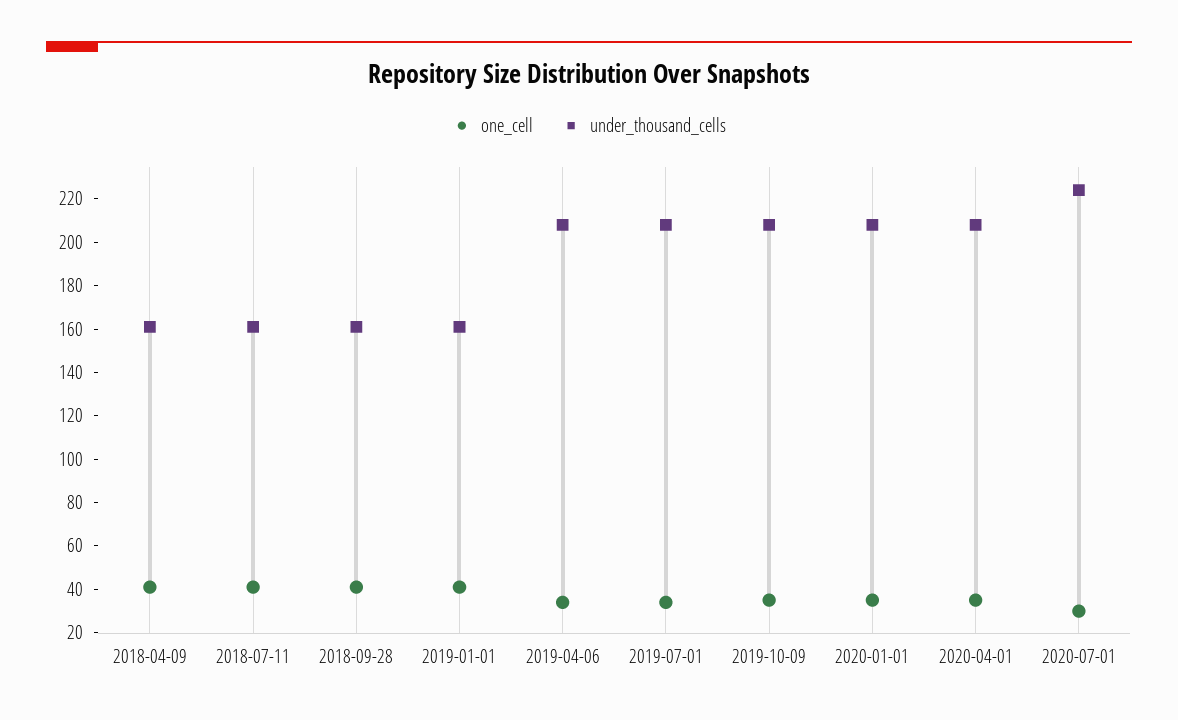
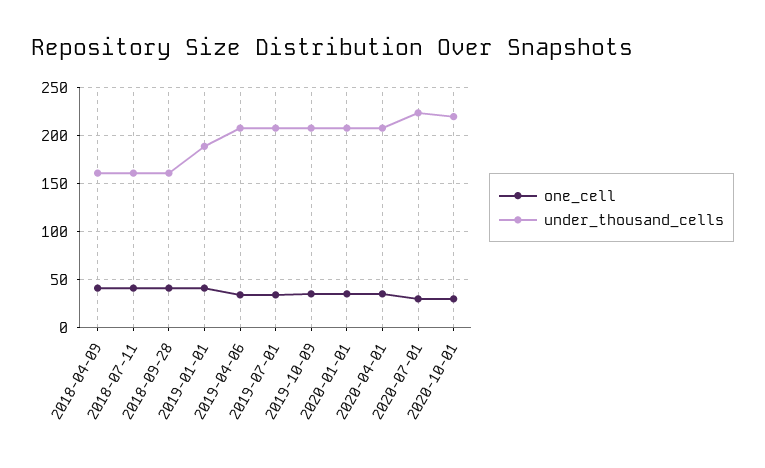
under_thousand_cells, 2019-01-01: 160 -> 190
one_cell, 2020-10-01: none -> 30
under_thousand_cells, 2020-10-01: none -> 220

